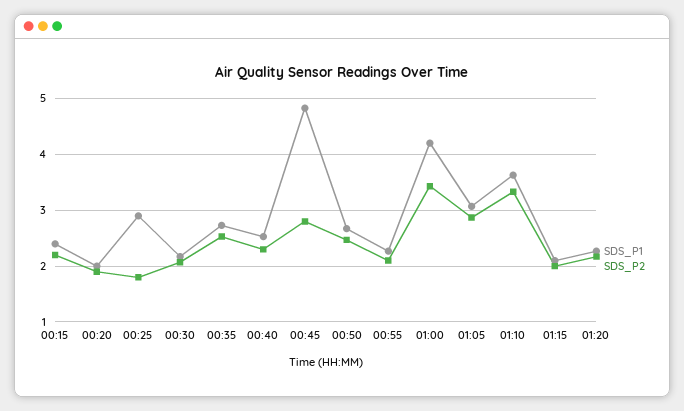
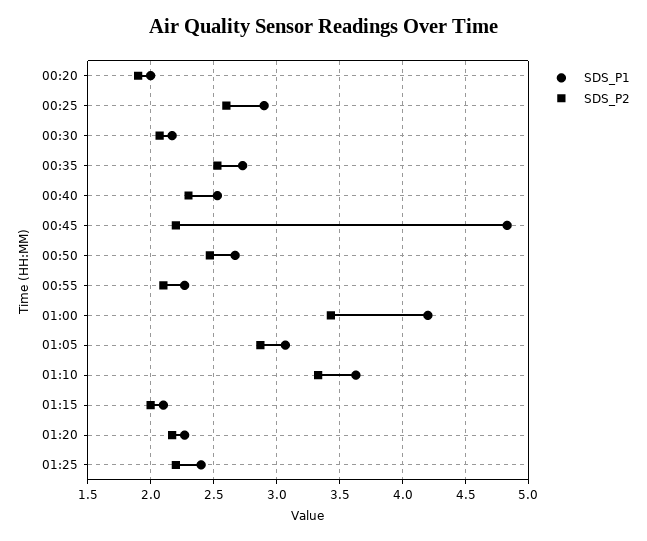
SDS_P1, 00:15: 2.4 -> none
SDS_P2, 00:15: 2.2 -> none
SDS_P2, 00:25: 1.8 -> 2.6
SDS_P2, 00:45: 2.8 -> 2.2
SDS_P1, 01:25: none -> 2.4
SDS_P2, 01:25: none -> 2.2

